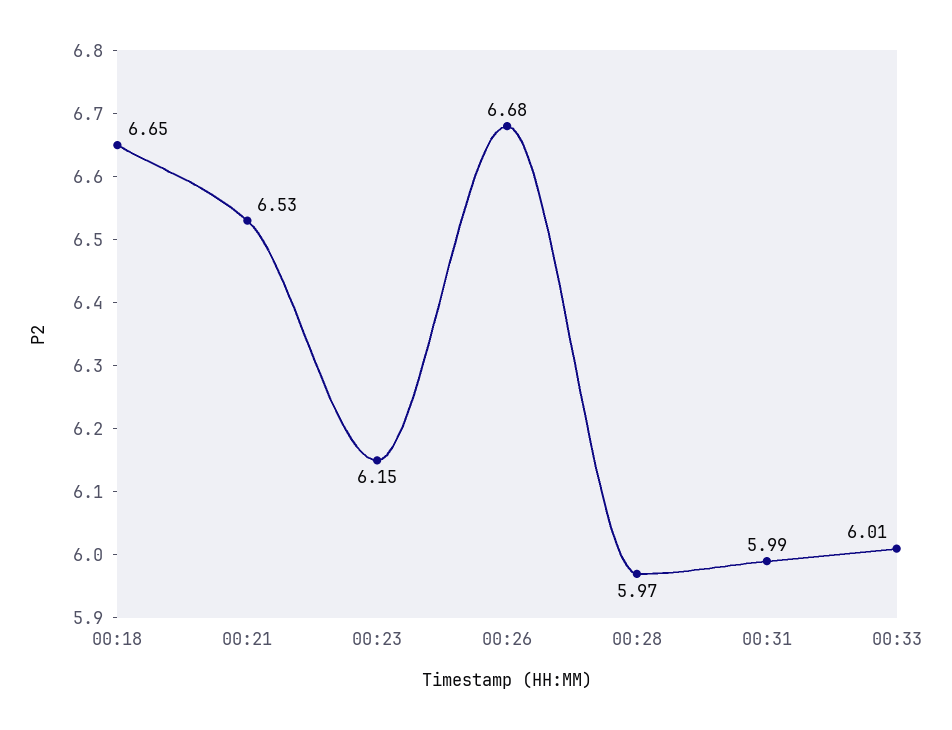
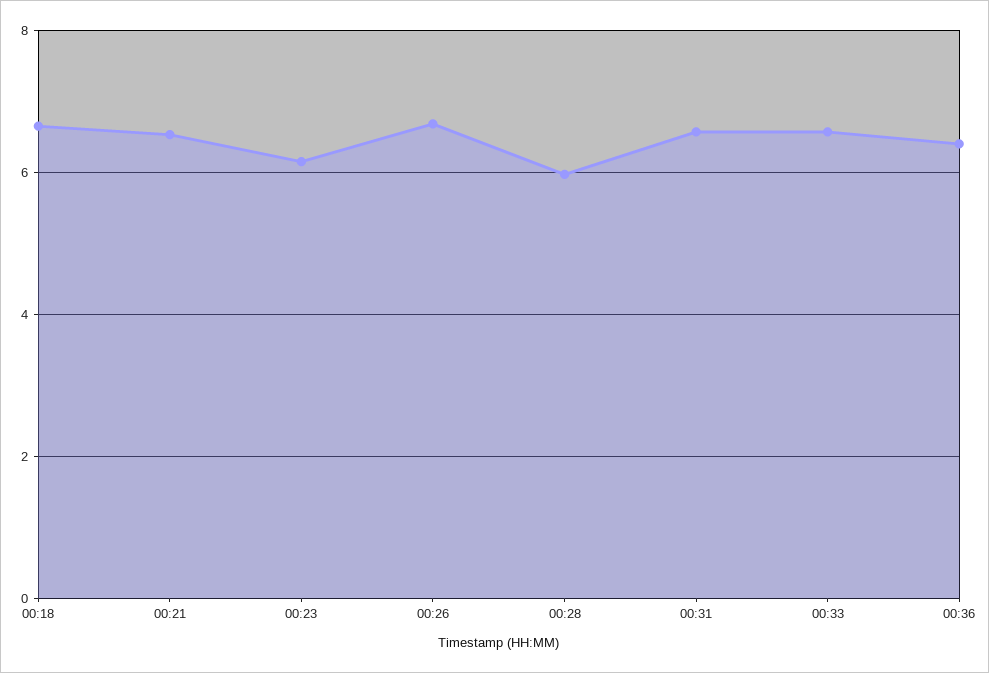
00:31: 5.99 -> 6.6
00:33: 6.01 -> 6.6
00:36: none -> 6.4

